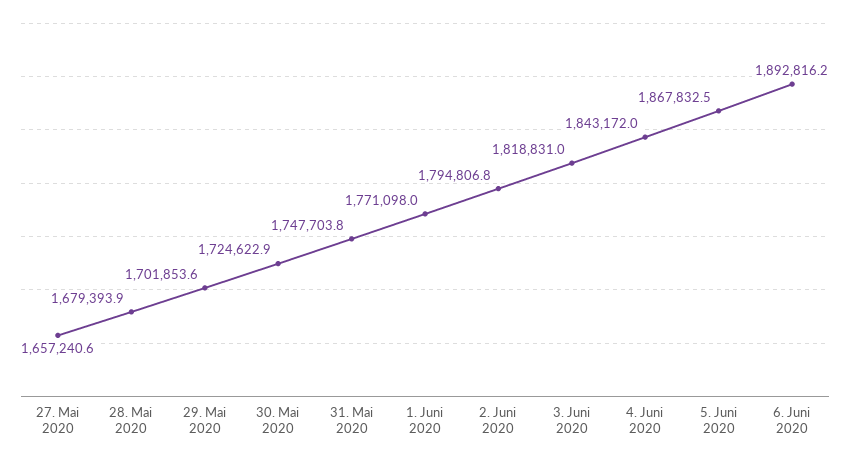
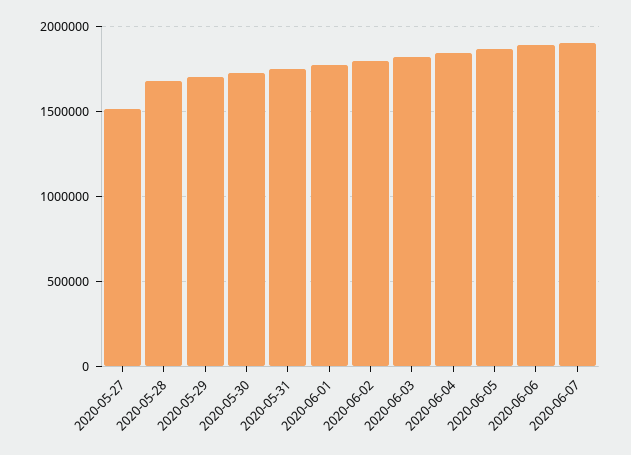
27. Mai 2020: 1657240.6 -> 1500000
2020-06-07: none -> 1900000

